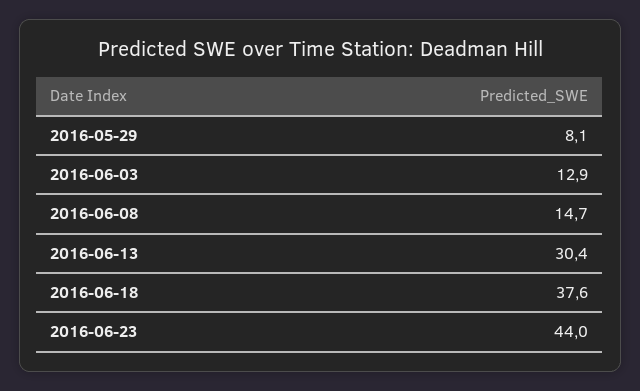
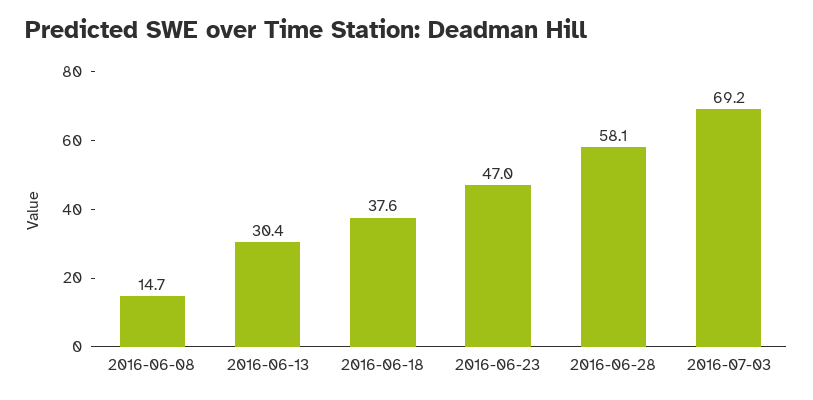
2016-05-29: 8.1 -> none
2016-06-03: 12.9 -> none
2016-06-23: 44 -> 47
2016-06-28: none -> 58.1
2016-07-03: none -> 69.2

